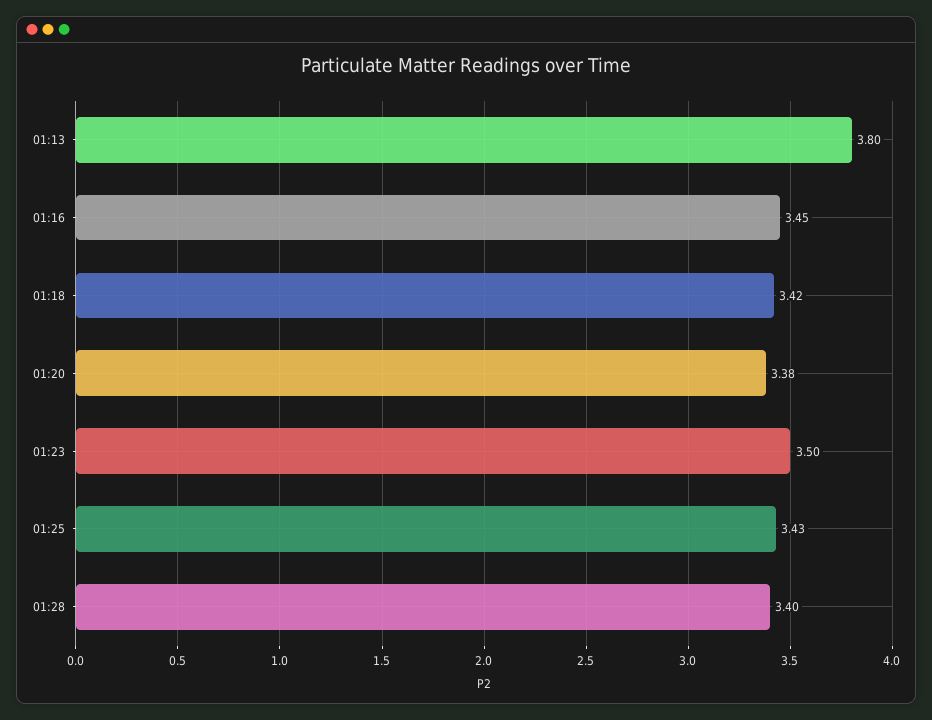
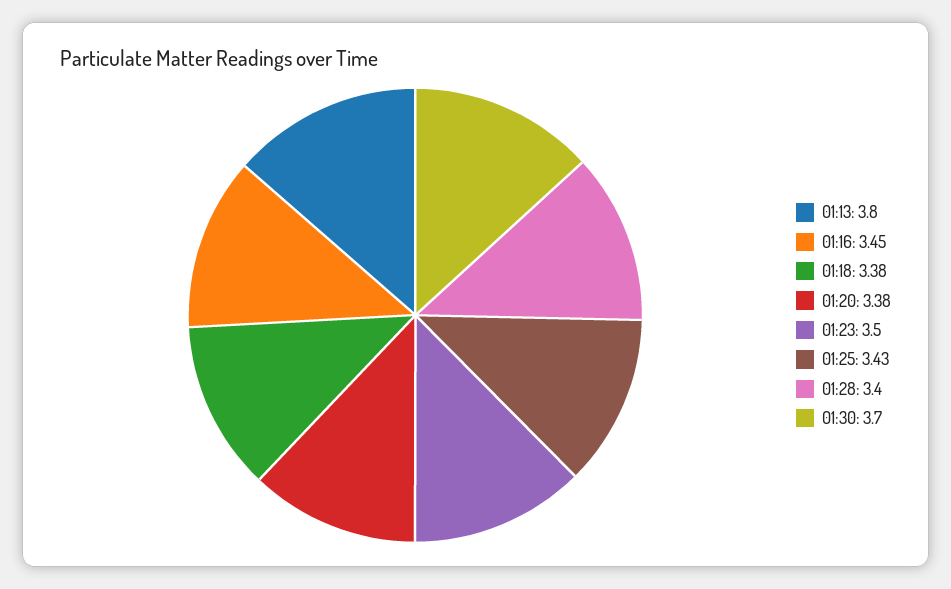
01:18: 3.42 -> 3.38
01:30: none -> 3.7

